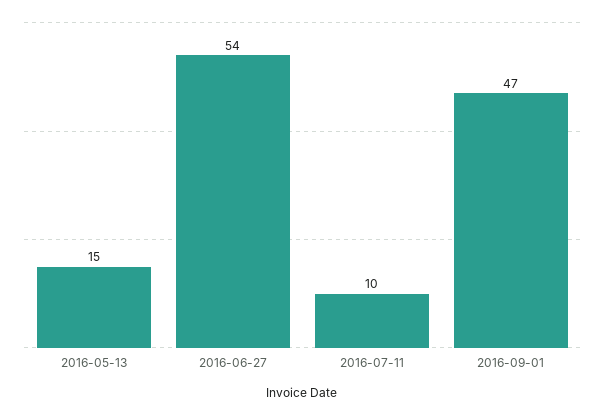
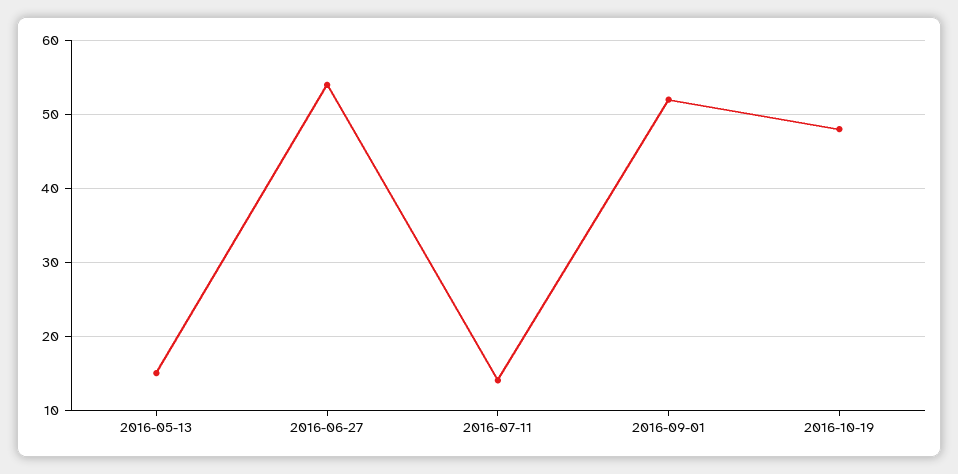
2016-07-11: 10 -> 14
2016-09-01: 47 -> 52
2016-10-19: none -> 48

